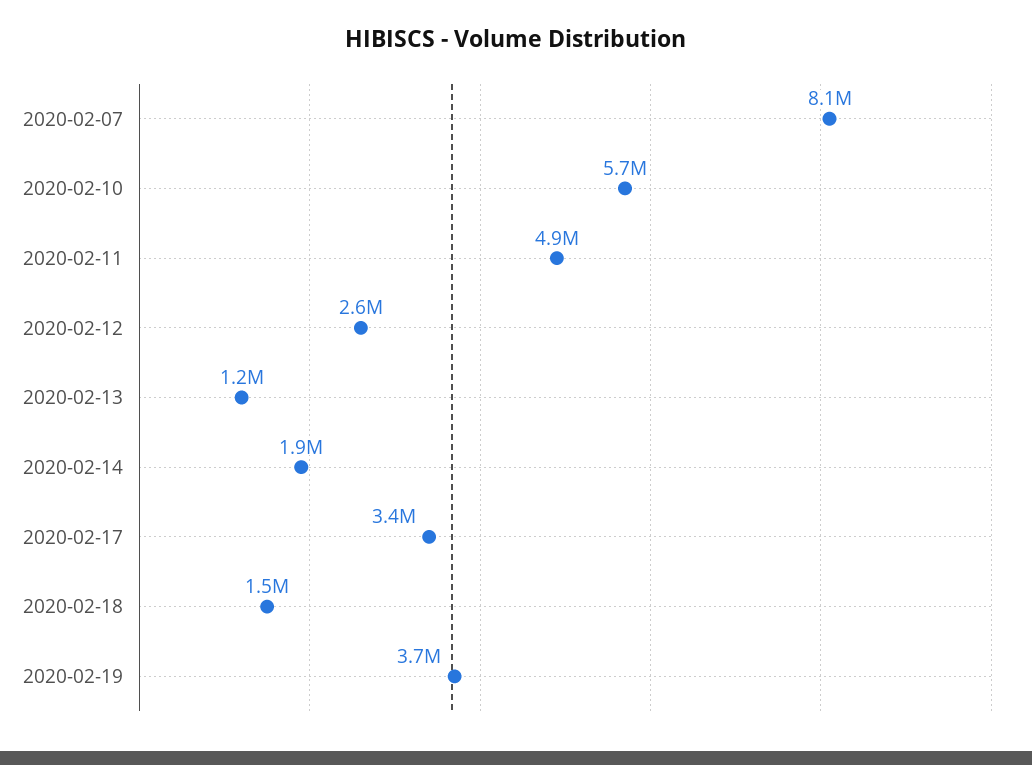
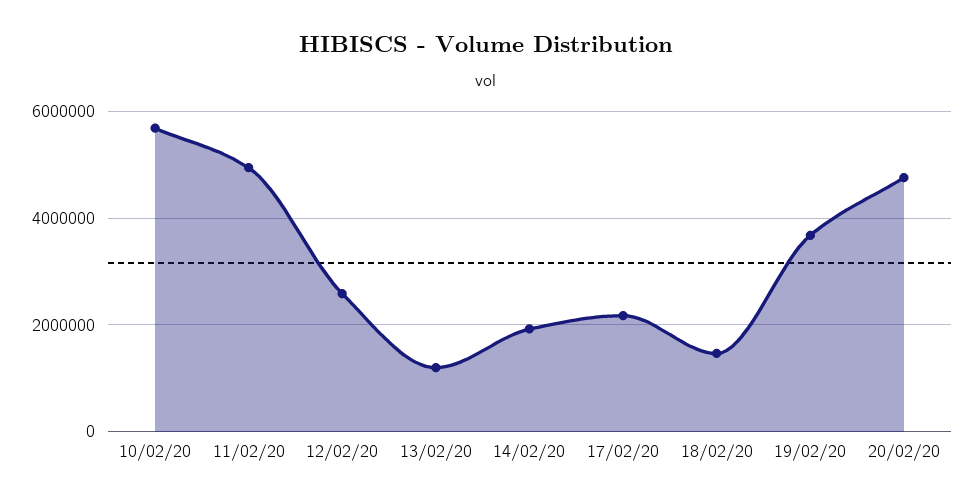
2020-02-07: 8100000 -> none
2020-02-17: 3400000 -> 2200000
20/02/20: none -> 4800000

